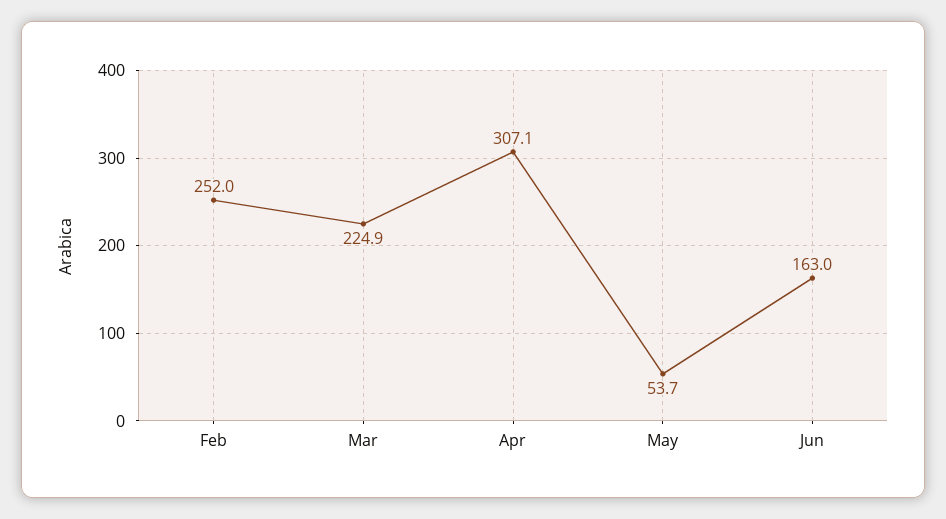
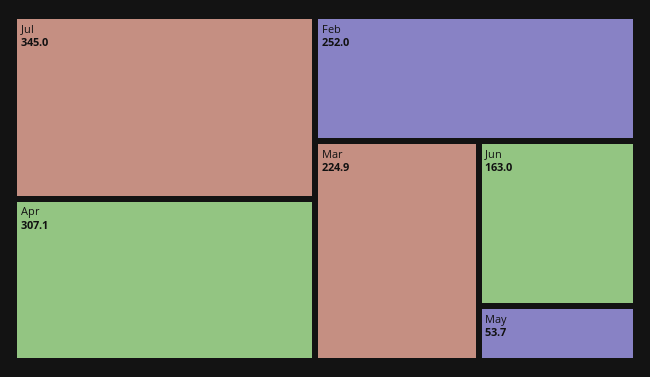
Jul: none -> 345

